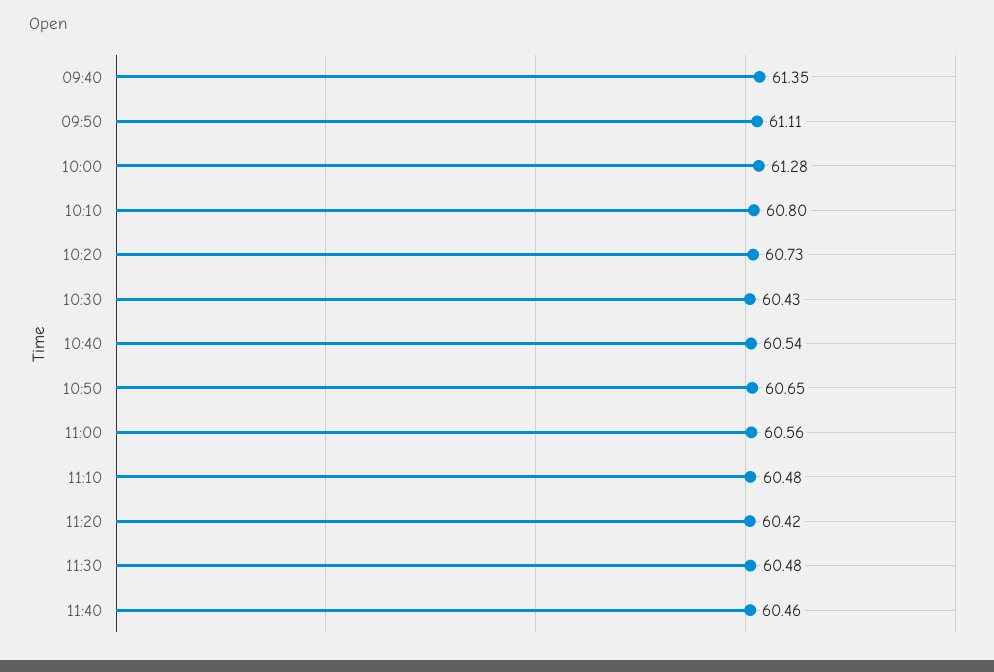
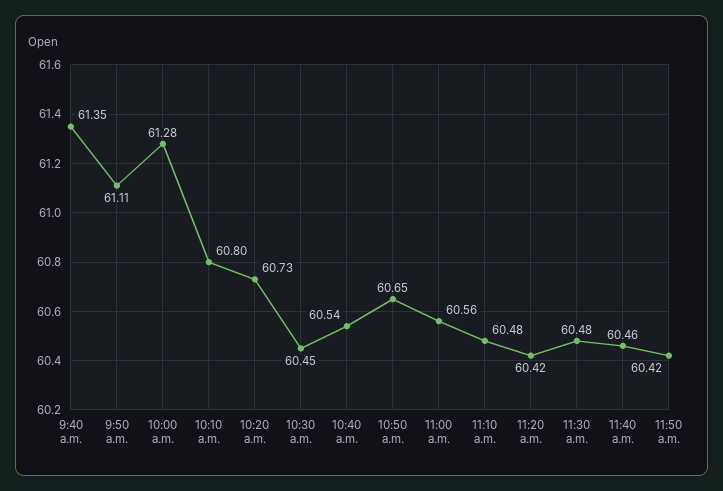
10:30: 60.43 -> 60.45
11:50 a.m.: none -> 60.42

